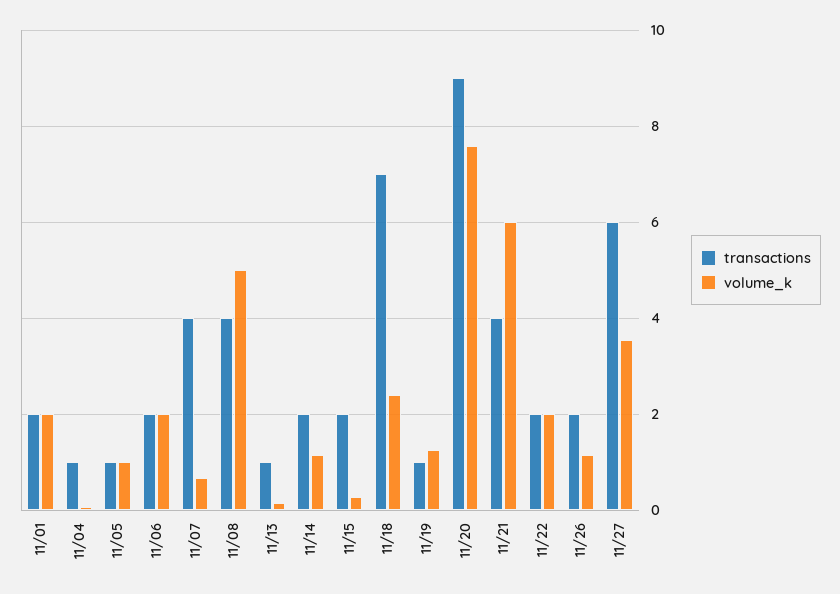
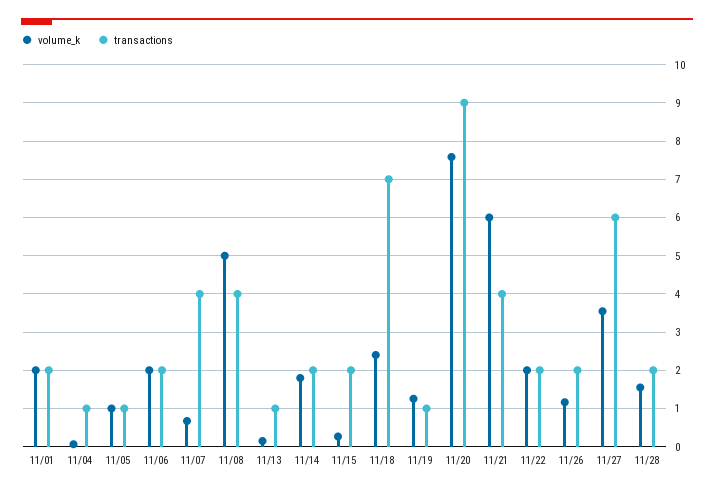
volume_k, 11/14: 1.2 -> 1.8
volume_k, 11/28: none -> 1.6
transactions, 11/28: none -> 2

